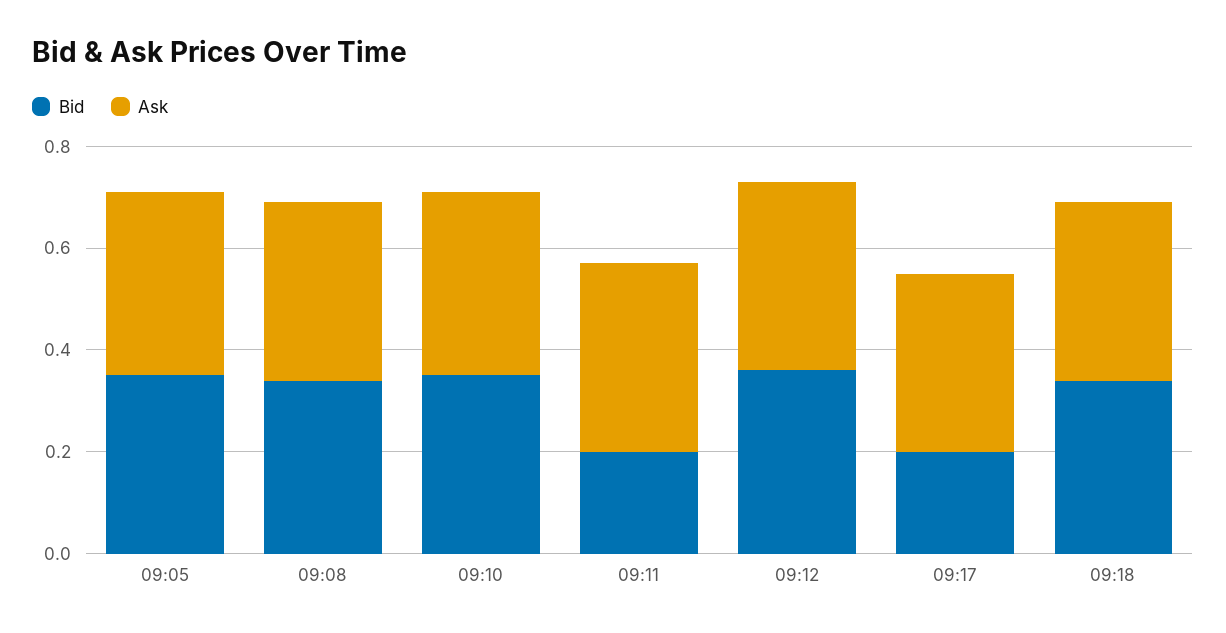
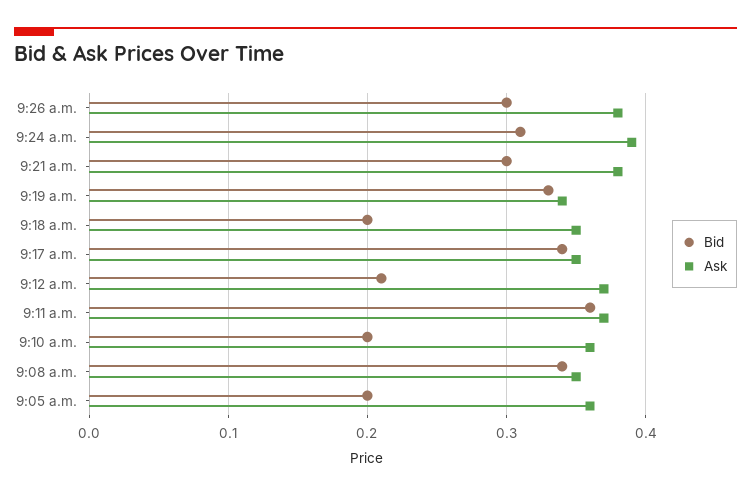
Bid, 09:05: 0.35 -> 0.2
Bid, 09:10: 0.35 -> 0.2
Bid, 09:11: 0.2 -> 0.36
Bid, 09:12: 0.35 -> 0.21
Bid, 09:17: 0.2 -> 0.34
Bid, 09:18: 0.35 -> 0.2
Bid, 9:26 a.m.: none -> 0.3
Ask, 9:26 a.m.: none -> 0.38
Bid, 9:24 a.m.: none -> 0.31
Ask, 9:24 a.m.: none -> 0.39
Bid, 9:21 a.m.: none -> 0.3
Ask, 9:21 a.m.: none -> 0.38
Bid, 9:19 a.m.: none -> 0.33
Ask, 9:19 a.m.: none -> 0.34

